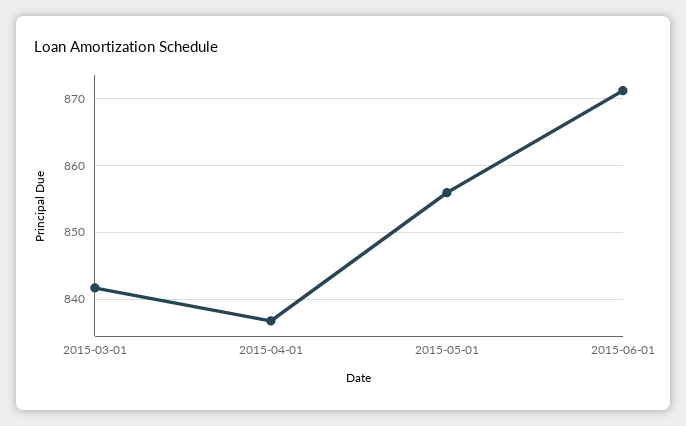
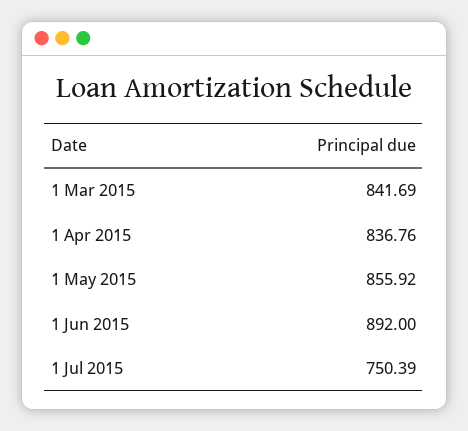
2015-06-01: 871 -> 892
1 Jul 2015: none -> 750.39

